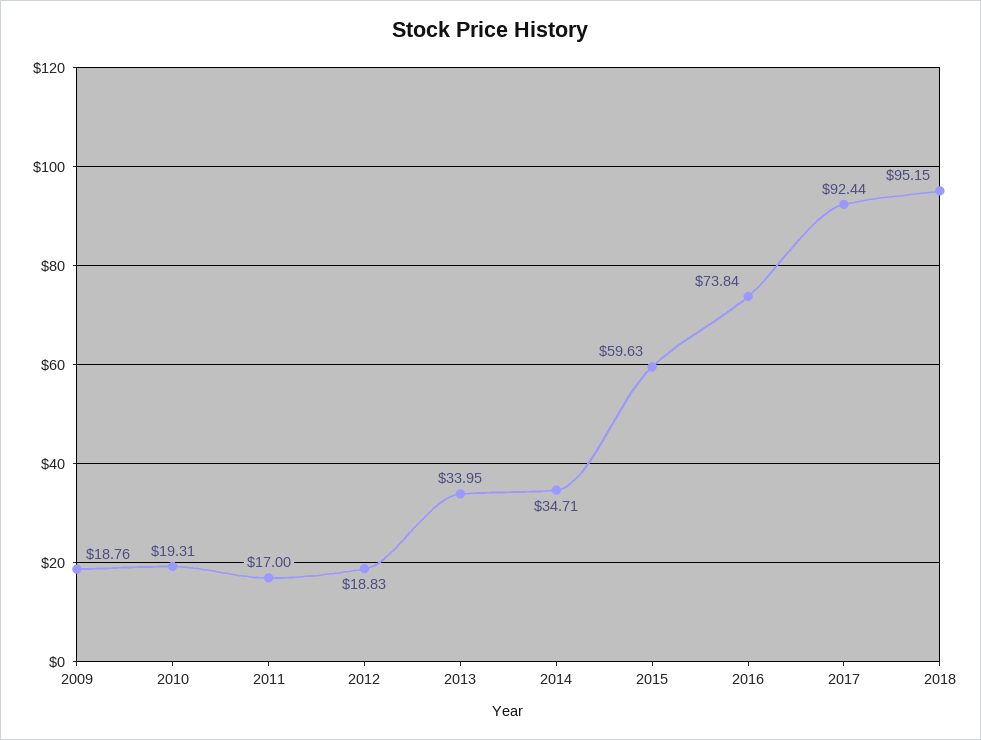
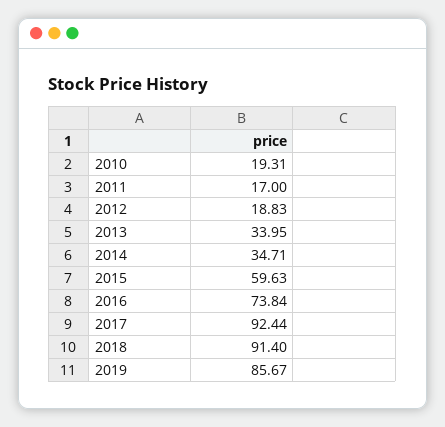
2009: 18.76 -> none
2018: 95.15 -> 91.4
2019: none -> 85.67

